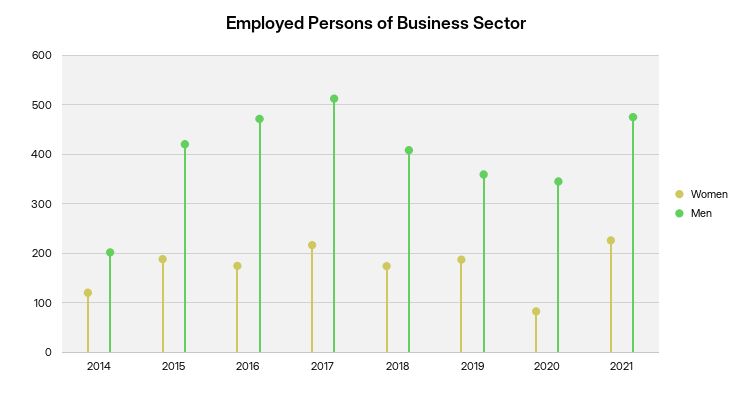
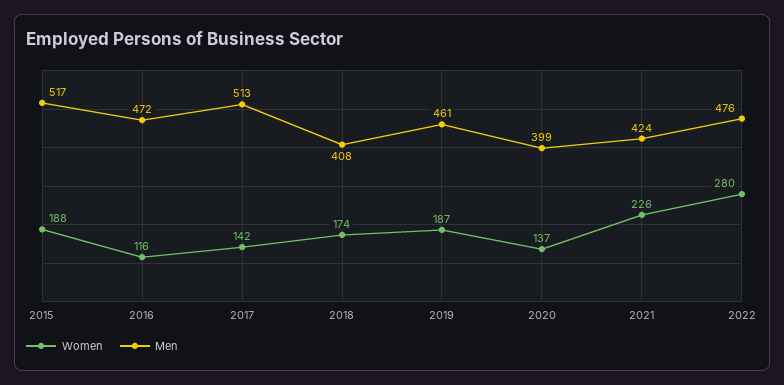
Women, 2014: 120 -> none
Men, 2014: 200 -> none
Men, 2015: 420 -> 517
Women, 2016: 180 -> 116
Women, 2017: 220 -> 142
Men, 2019: 360 -> 461
Women, 2020: 80 -> 137
Men, 2020: 340 -> 399
Men, 2021: 480 -> 424
Women, 2022: none -> 280
Men, 2022: none -> 476

